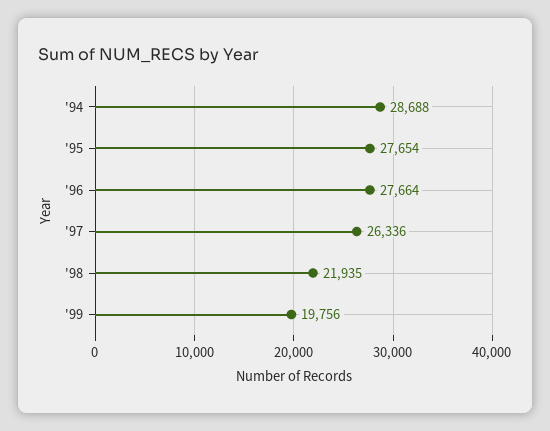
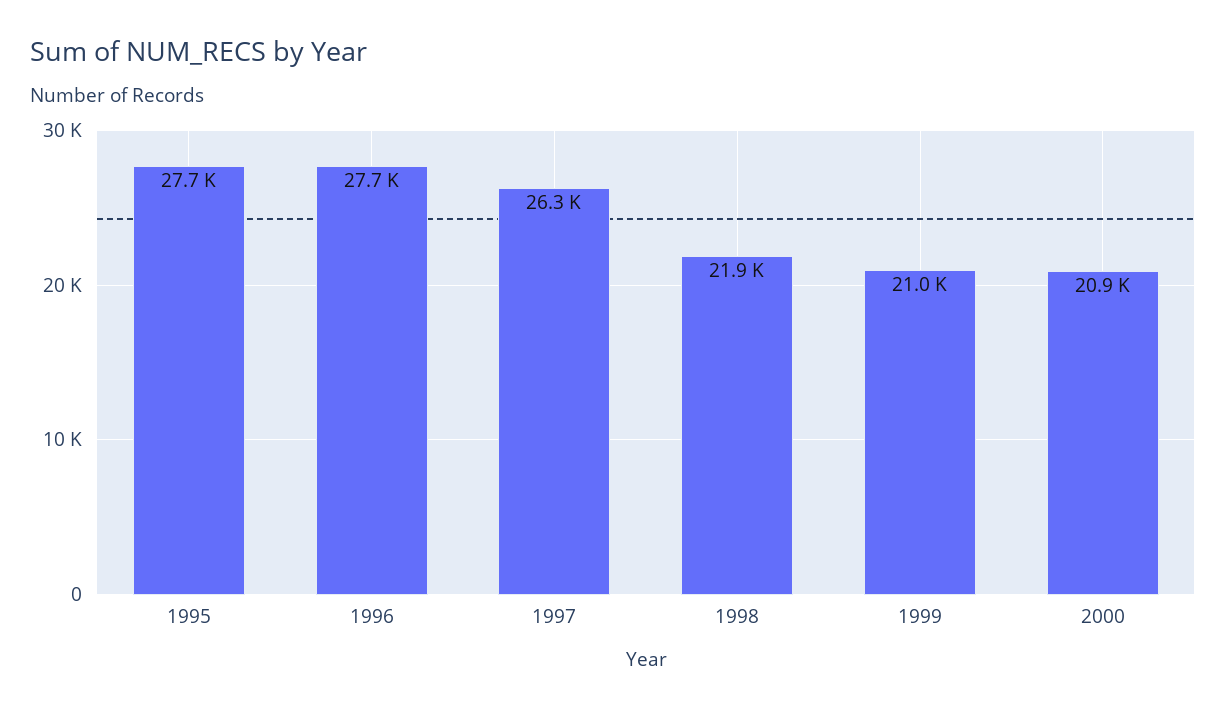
'94: 28688 -> none
'99: 19756 -> 21000
2000: none -> 20900

